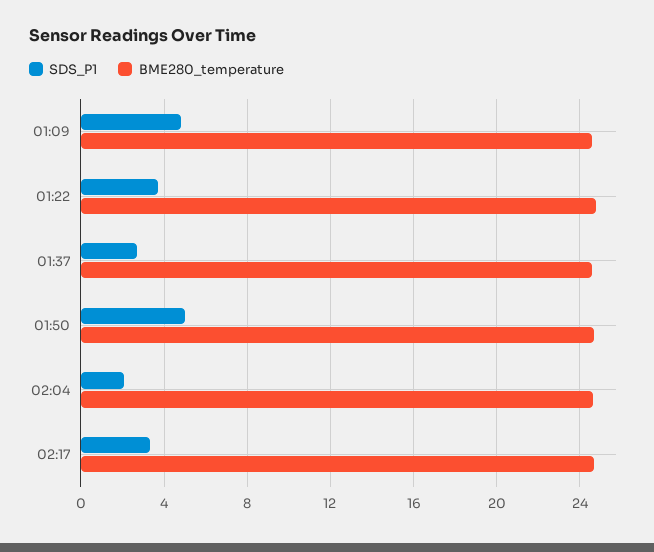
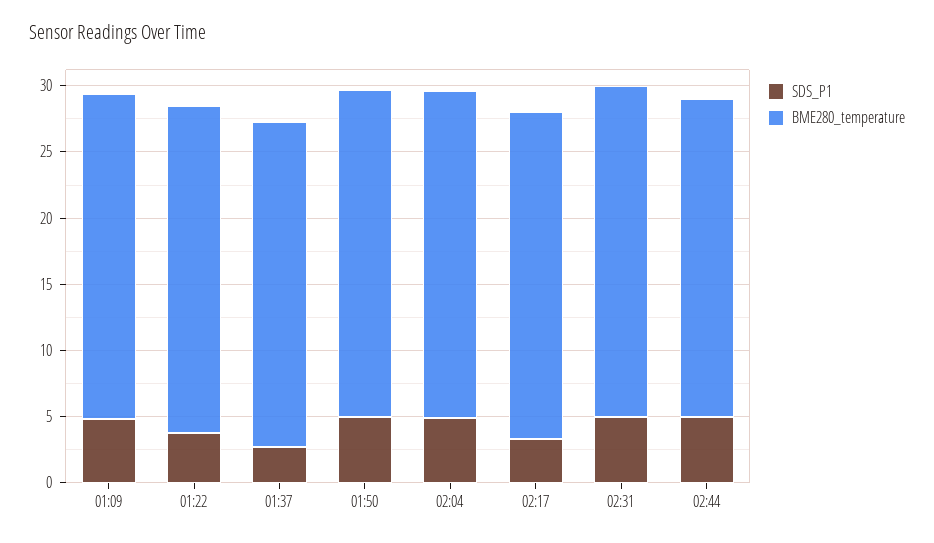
SDS_P1, 02:04: 2 -> 5
SDS_P1, 02:31: none -> 5
BME280_temperature, 02:31: none -> 25
SDS_P1, 02:44: none -> 5
BME280_temperature, 02:44: none -> 24

